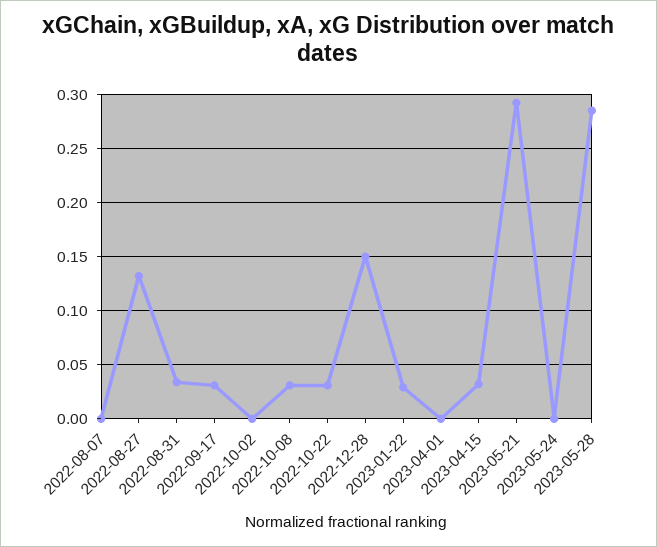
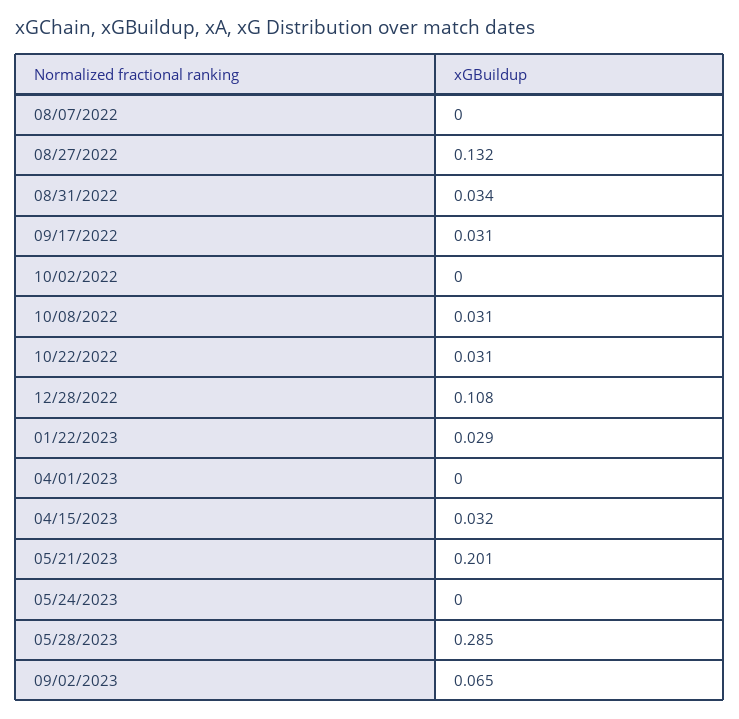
2022-12-28: 0.15 -> 0.108
2023-05-21: 0.29 -> 0.201
09/02/2023: none -> 0.065

